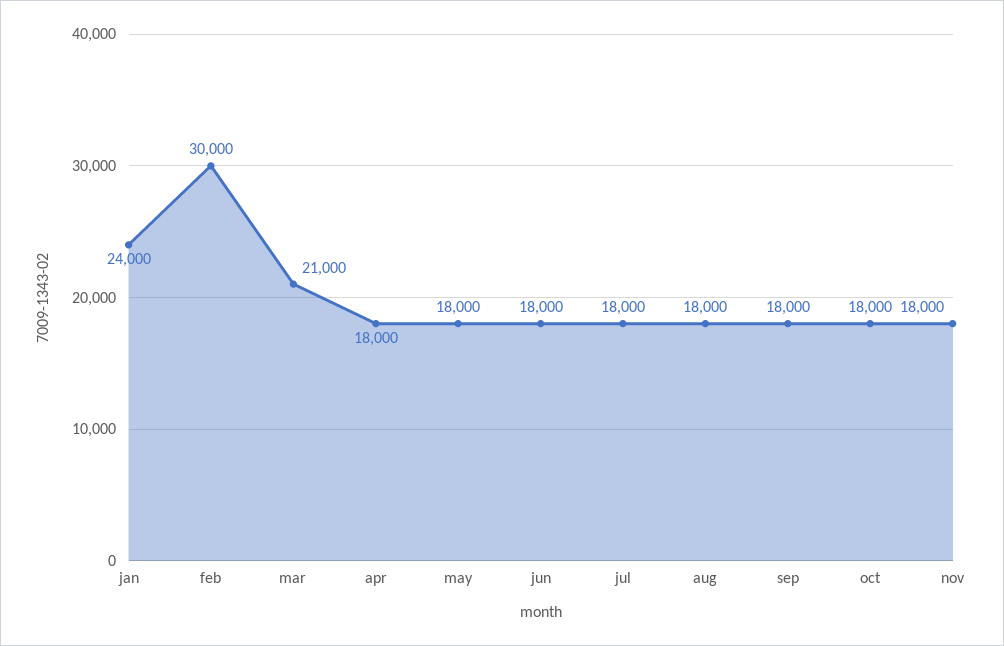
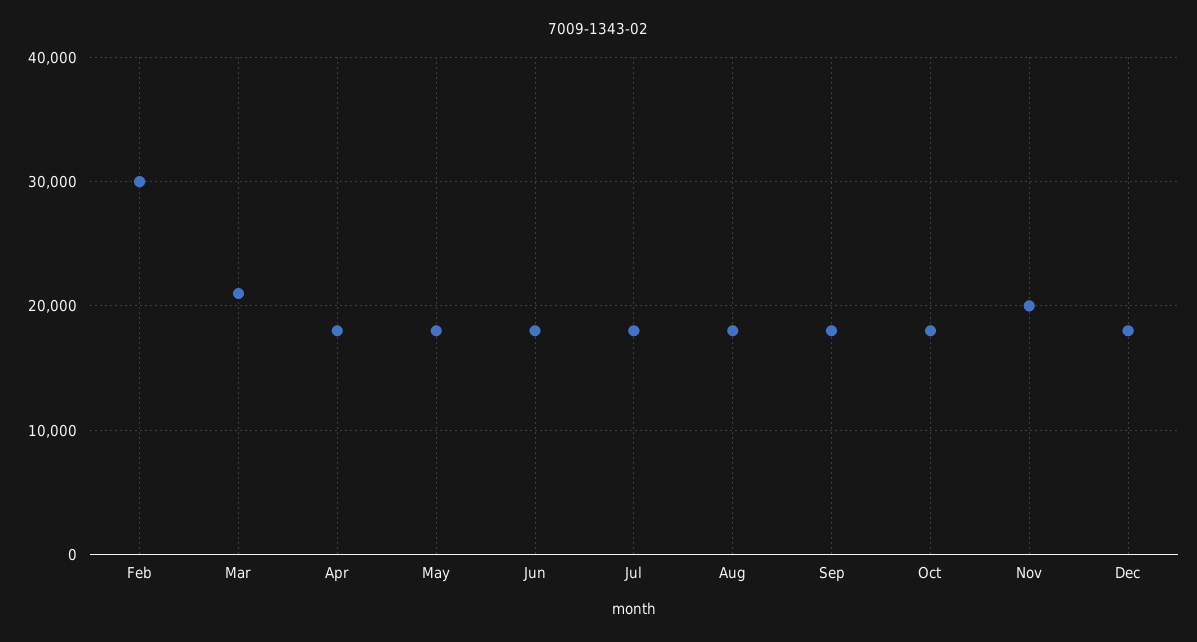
jan: 24000 -> none
nov: 18000 -> 20000
Dec: none -> 18000

